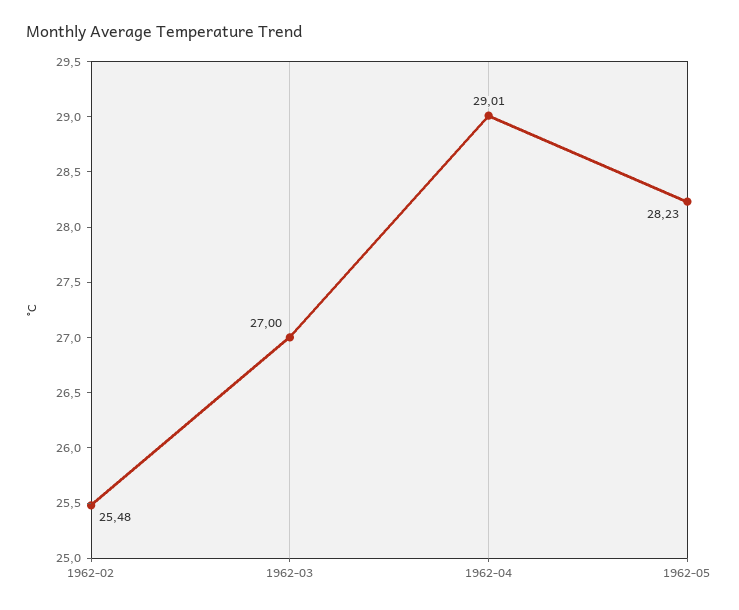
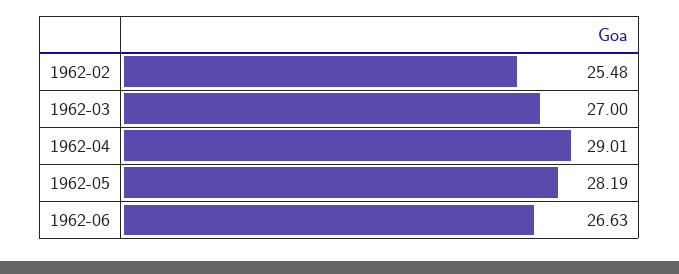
1962-05: 28.23 -> 28.19
1962-06: none -> 26.63

